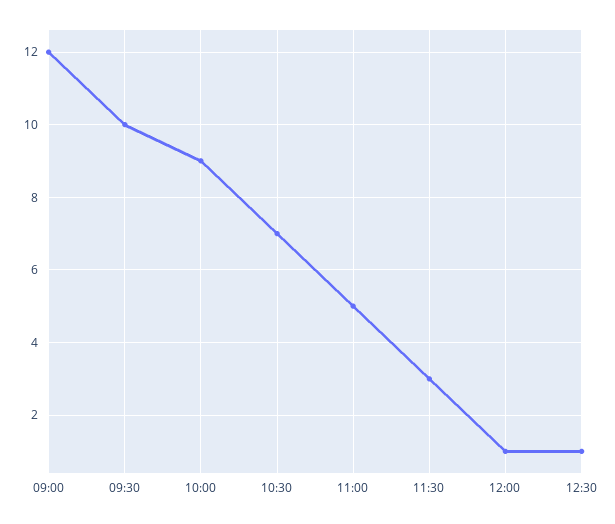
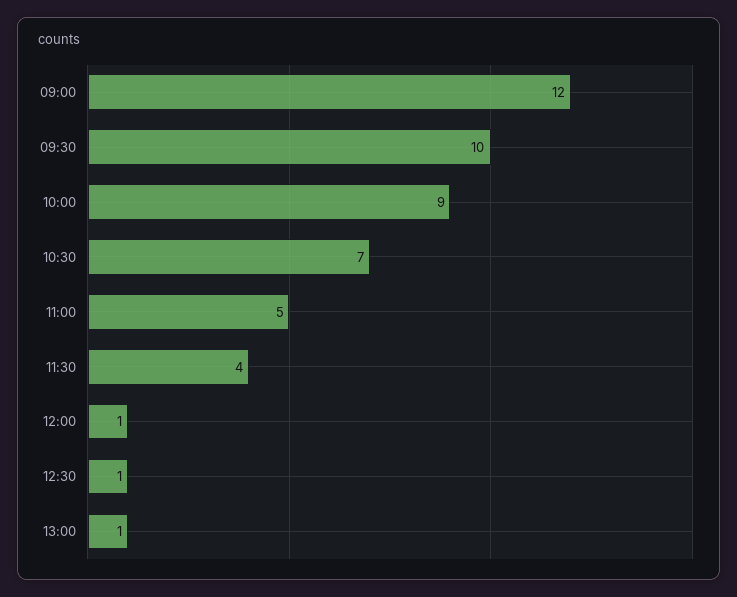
11:30: 3 -> 4
13:00: none -> 1

